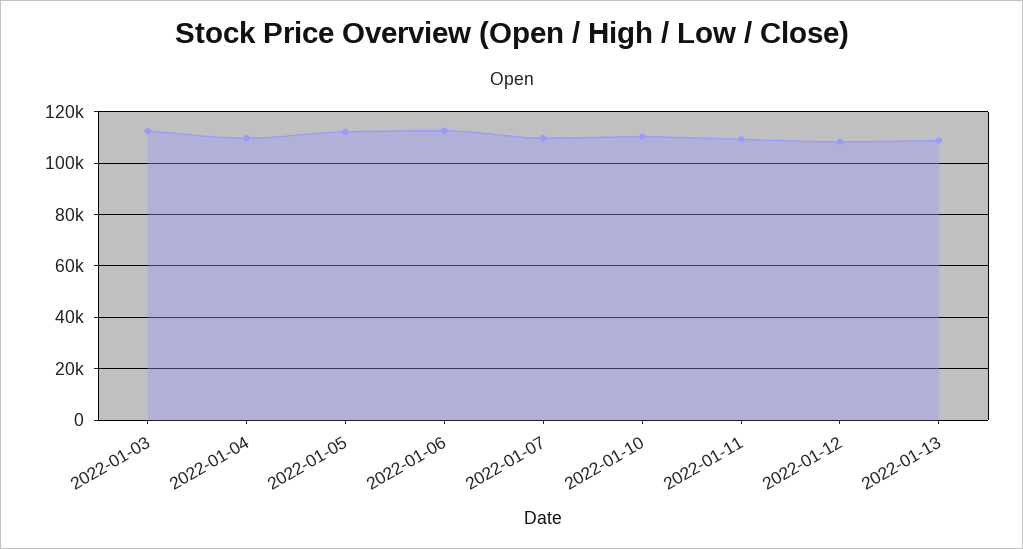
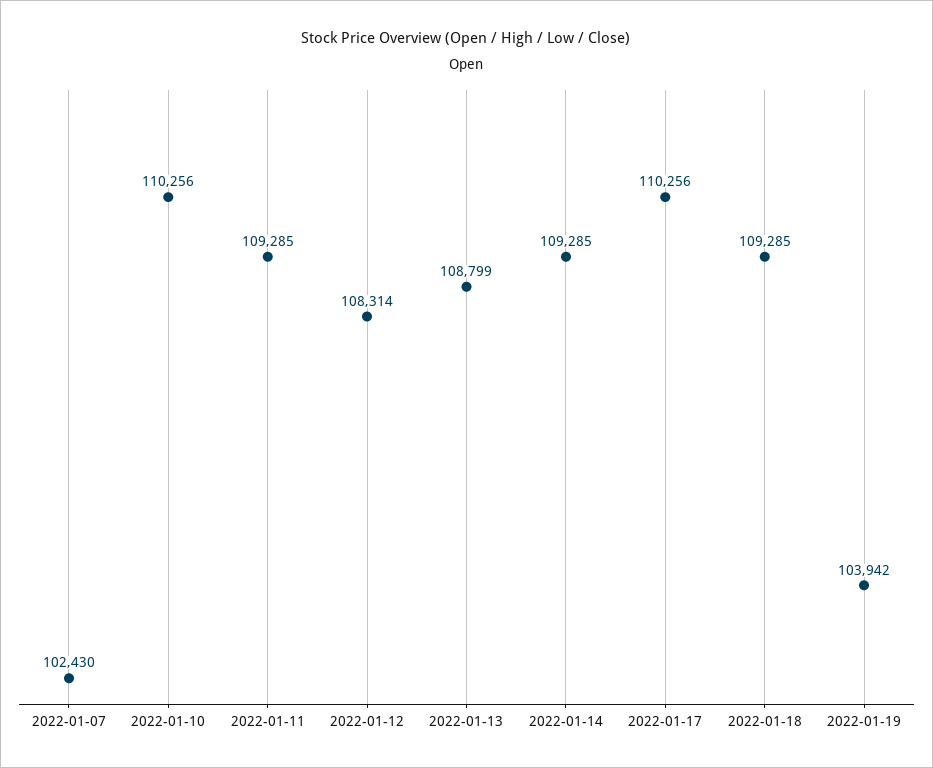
2022-01-03: 112500 -> none
2022-01-04: 110000 -> none
2022-01-05: 112500 -> none
2022-01-06: 112500 -> none
2022-01-07: 110000 -> 102430
2022-01-14: none -> 109285
2022-01-17: none -> 110256
2022-01-18: none -> 109285
2022-01-19: none -> 103942

